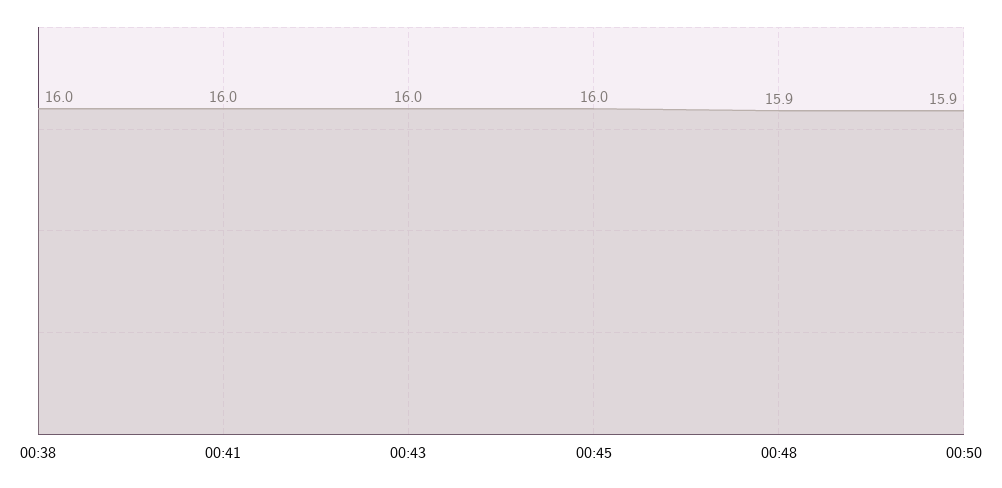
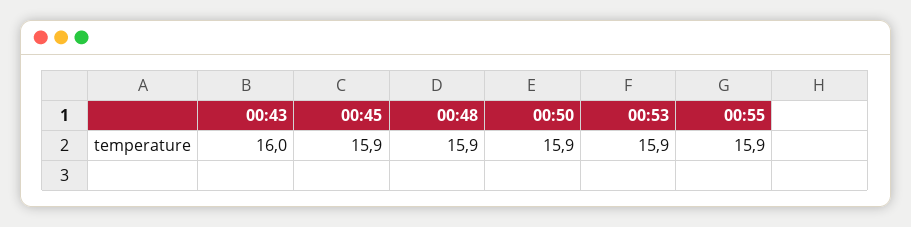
00:38: 16 -> none
00:41: 16 -> none
00:45: 16 -> 15.9
00:53: none -> 15.9
00:55: none -> 15.9

